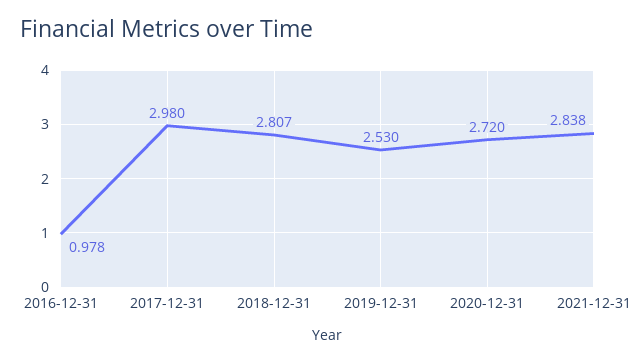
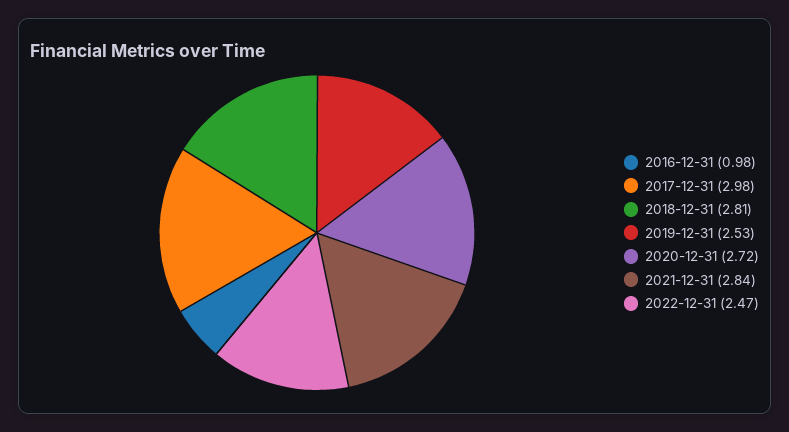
2022-12-31: none -> 2.47

